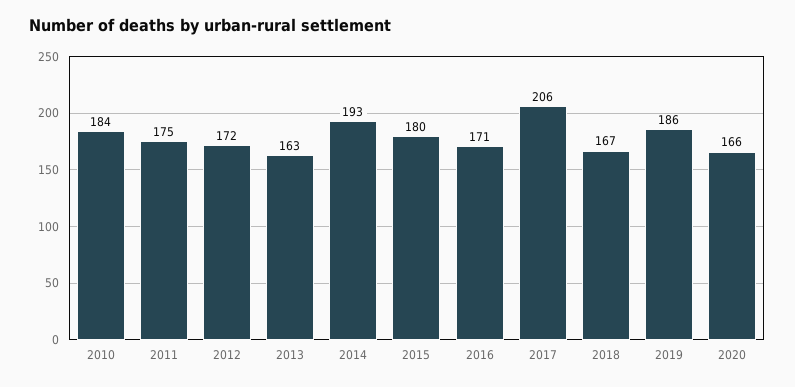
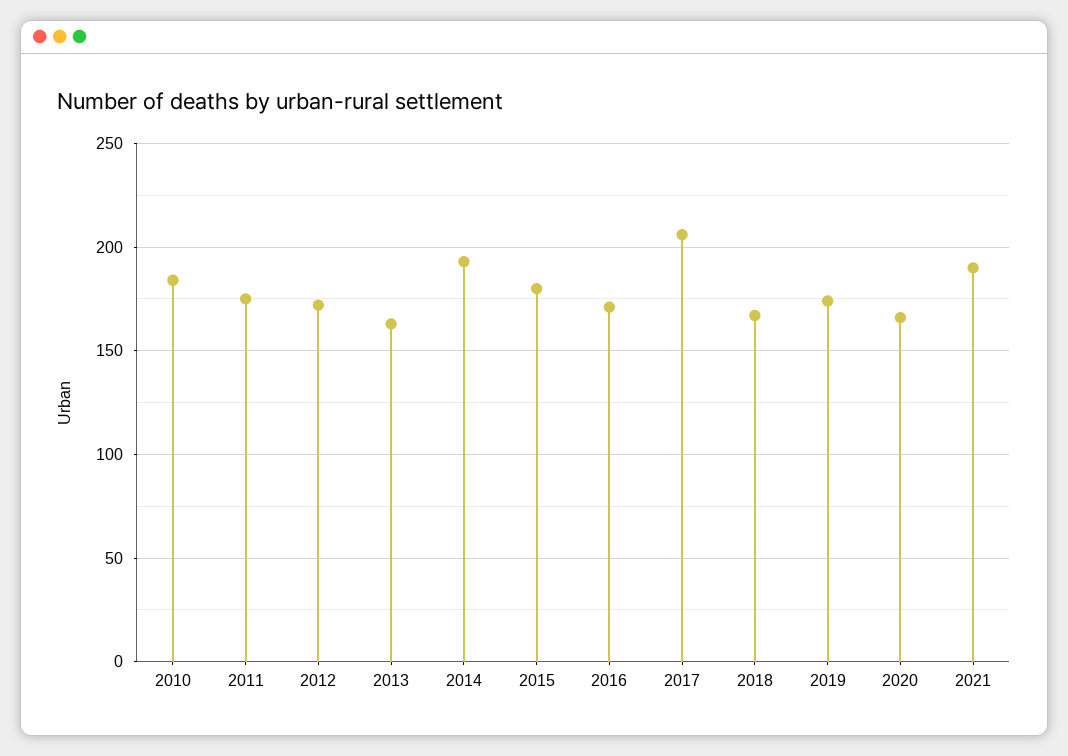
2019: 186 -> 175
2021: none -> 190

